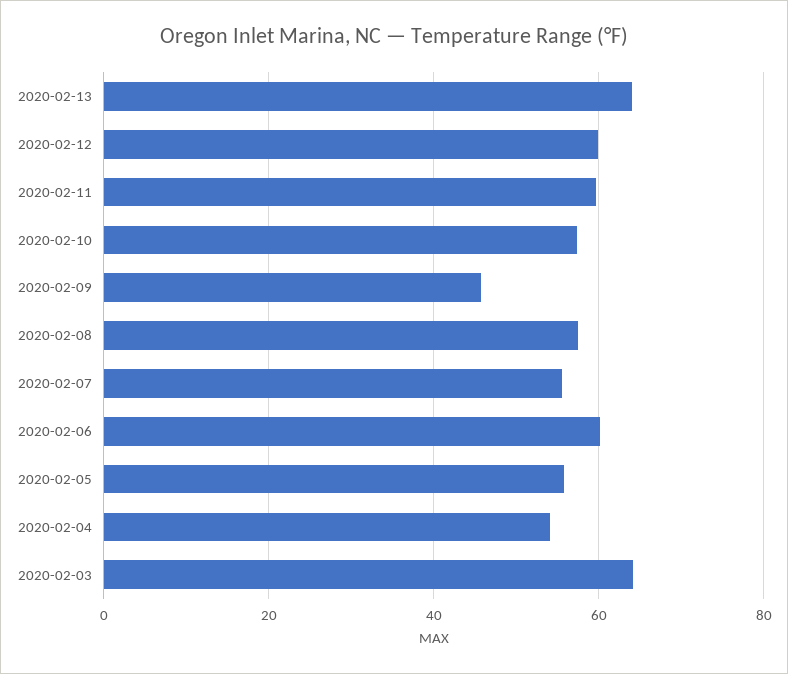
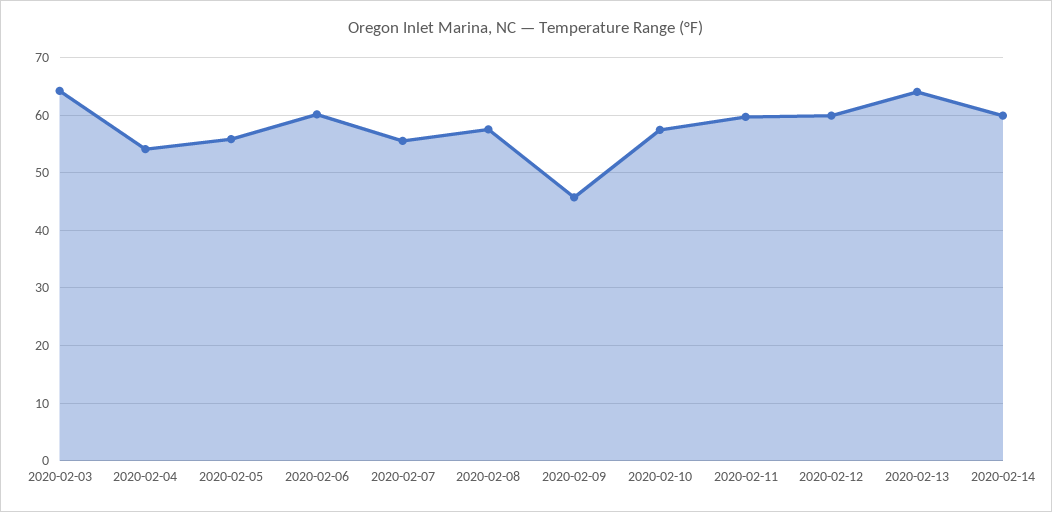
2020-02-14: none -> 60

